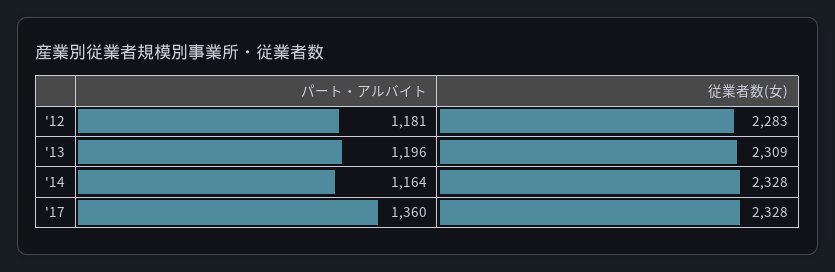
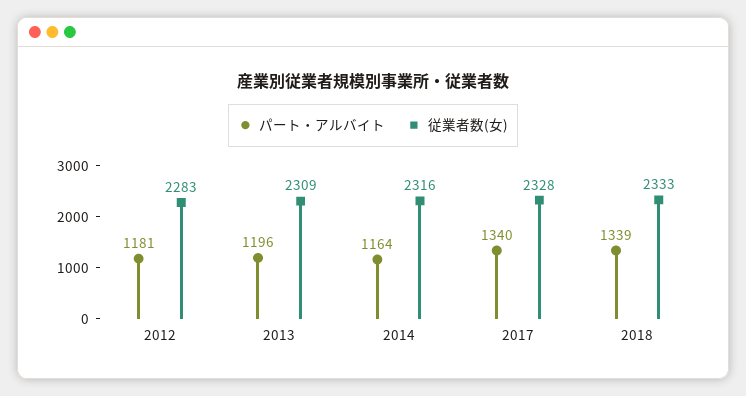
従業者数(女), '14: 2328 -> 2316
パート・アルバイト, '17: 1360 -> 1340
パート・アルバイト, 2018: none -> 1339
従業者数(女), 2018: none -> 2333

